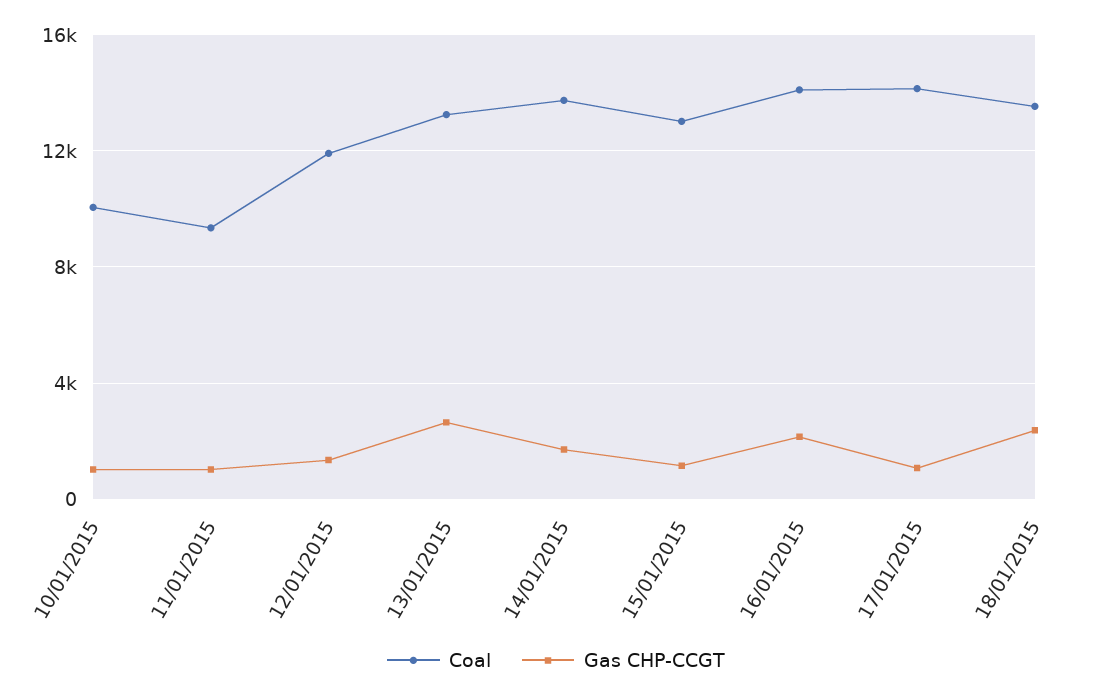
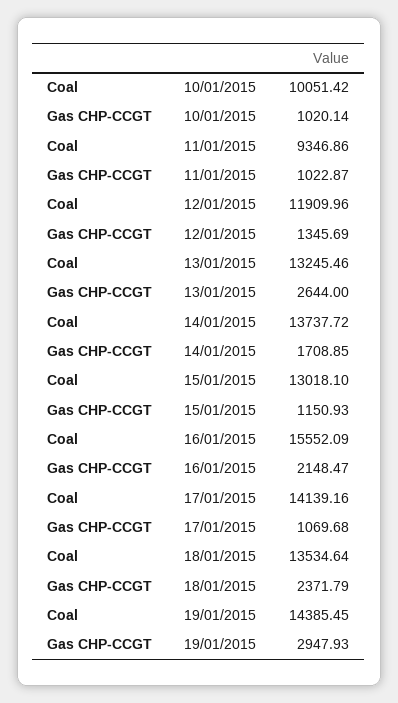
Coal, 16/01/2015: 14000 -> 15552.09
Coal, 19/01/2015: none -> 14385.45
Gas CHP-CCGT, 19/01/2015: none -> 2947.93

